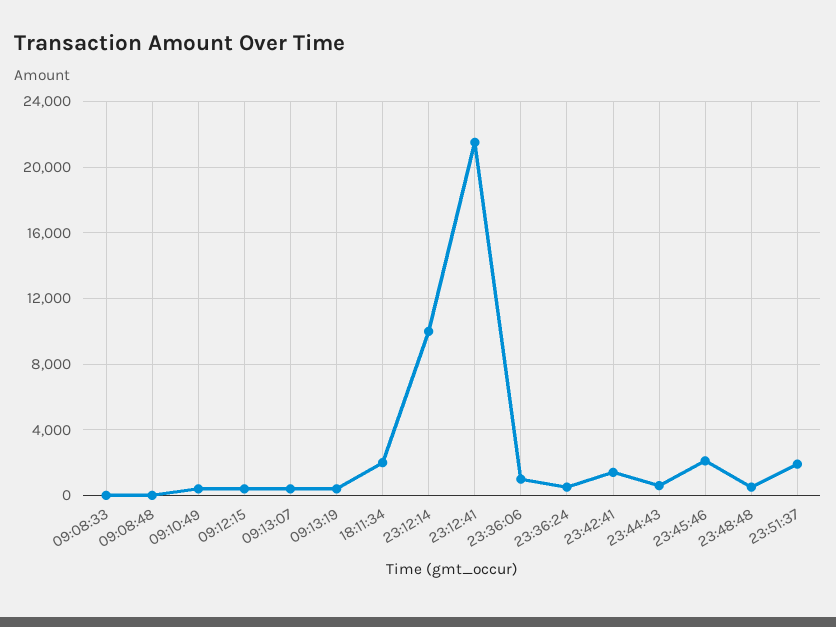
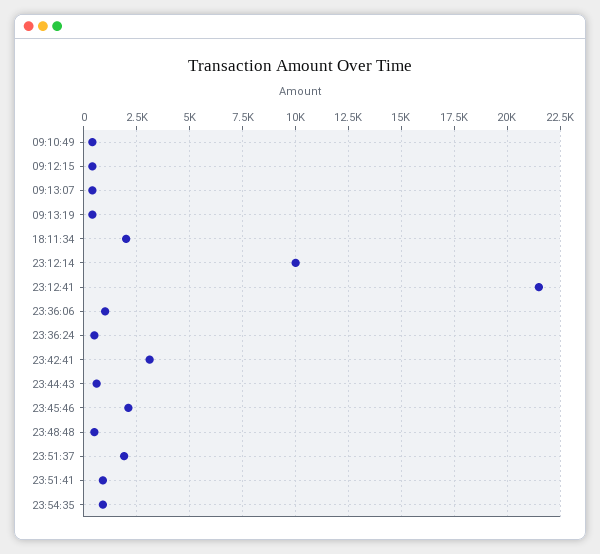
09:08:33: 0 -> none
09:08:48: 0 -> none
23:42:41: 1500 -> 3000
23:51:41: none -> 1000
23:54:35: none -> 1000

